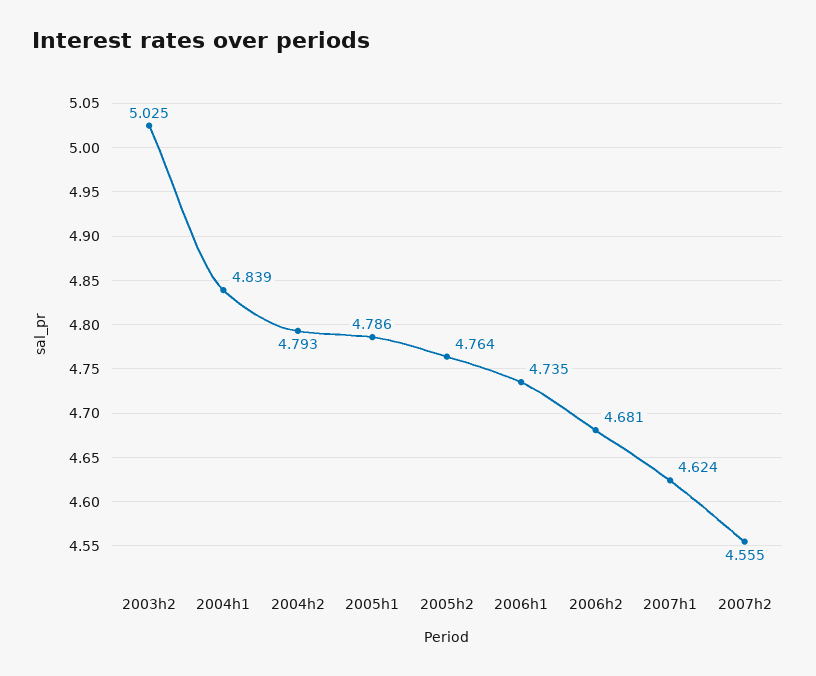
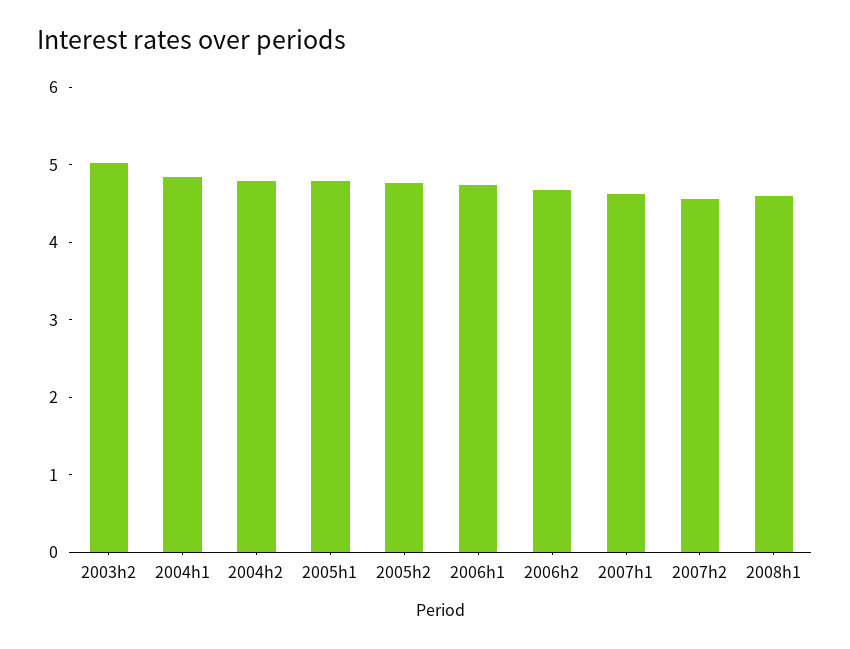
2008h1: none -> 4.6

